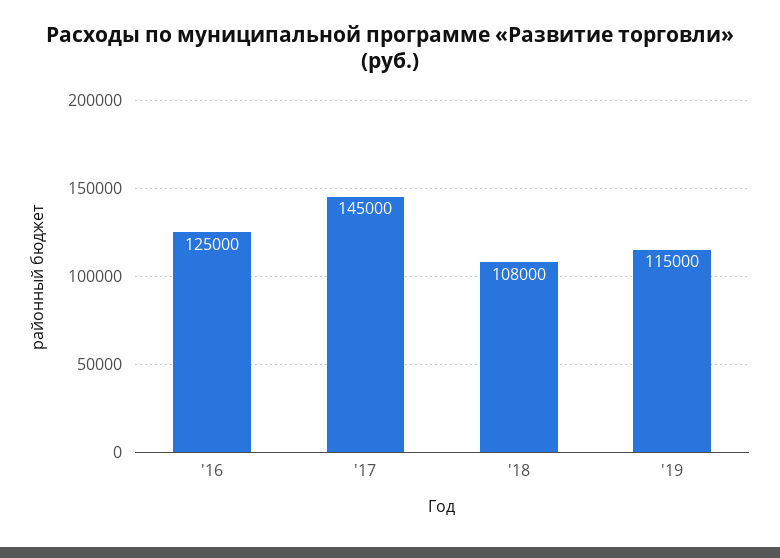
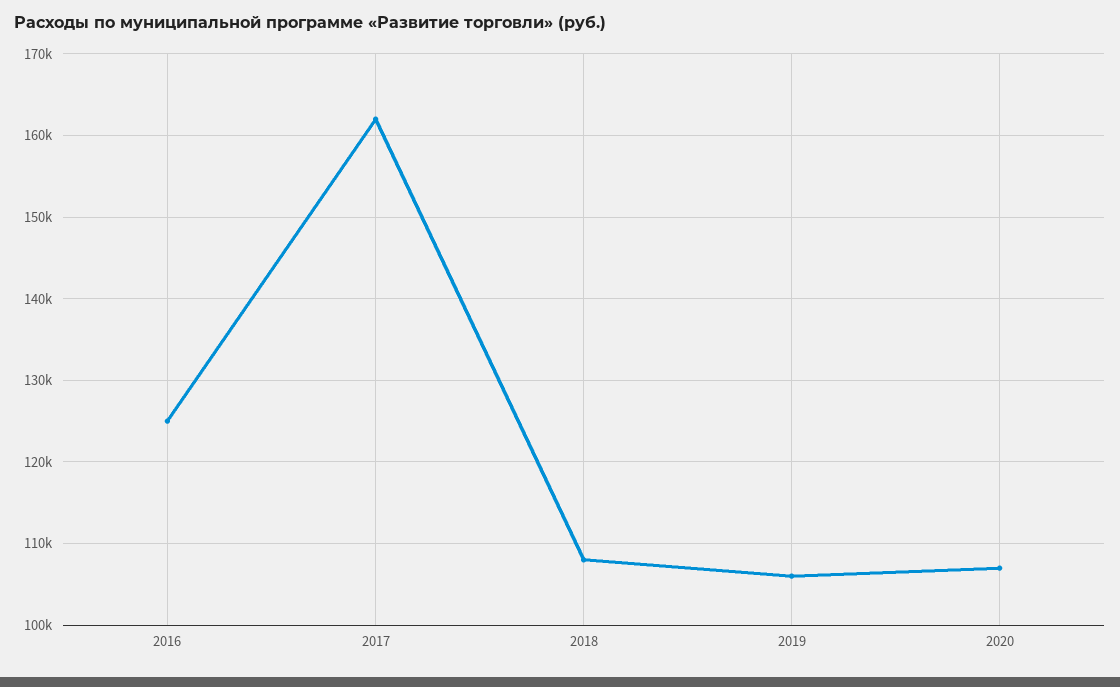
'17: 145000 -> 162000
'19: 115000 -> 106000
2020: none -> 107000

